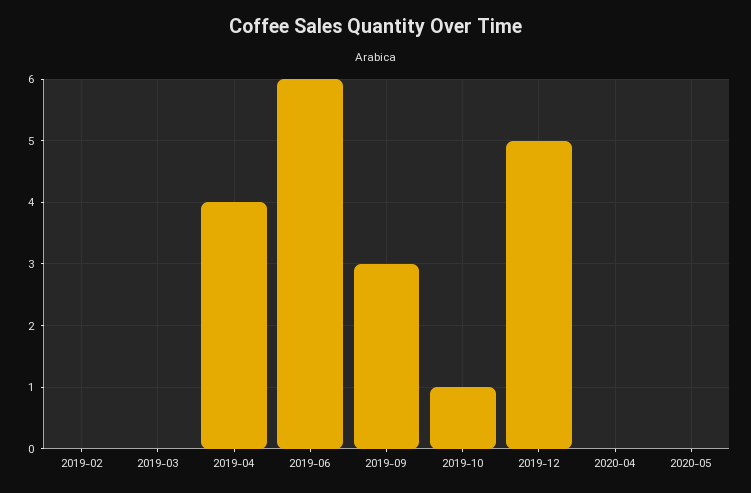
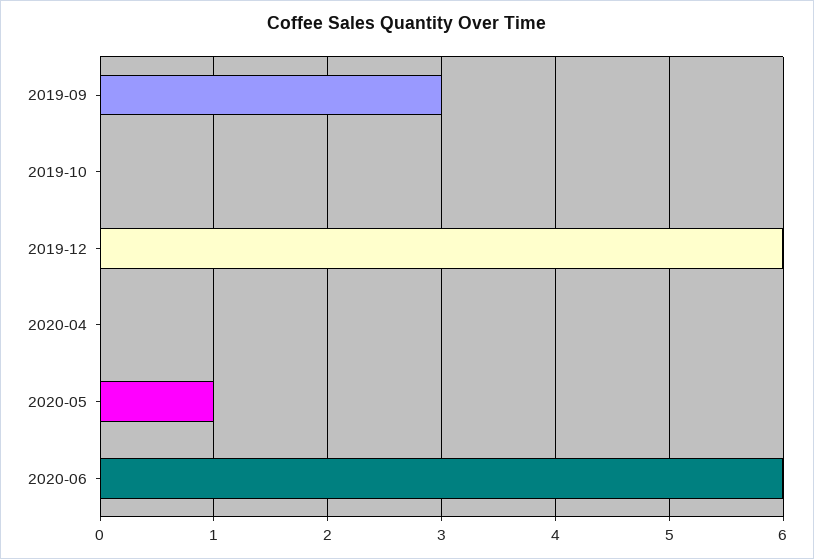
2019-02: 0 -> none
2019-03: 0 -> none
2019-04: 4 -> none
2019-06: 6 -> none
2019-10: 1 -> 0
2019-12: 5 -> 6
2020-05: 0 -> 1
2020-06: none -> 6

